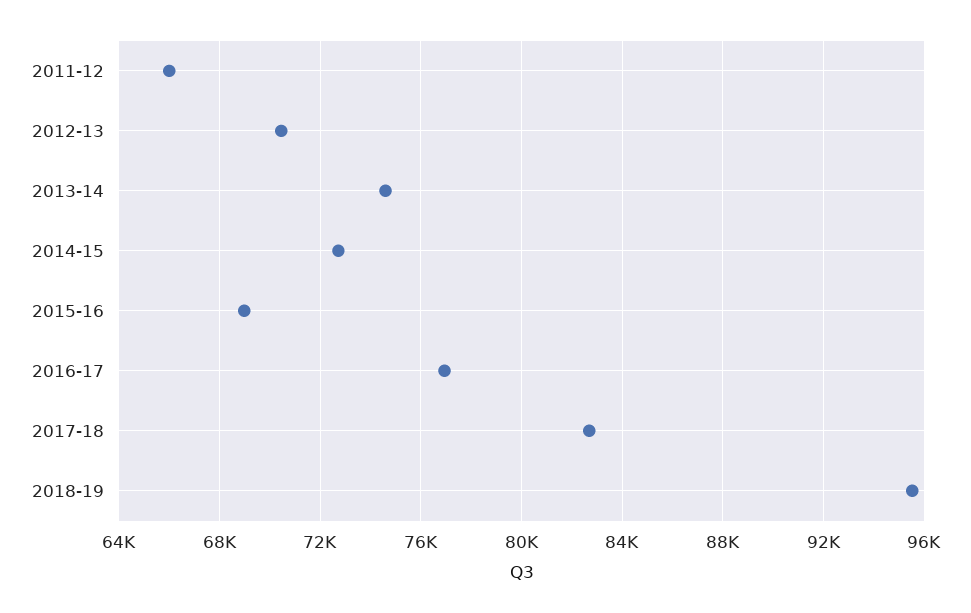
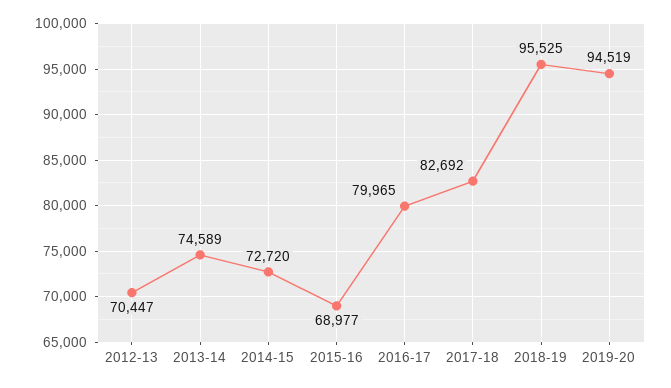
2011-12: 66000 -> none
2016-17: 77000 -> 79965
2019-20: none -> 94519

